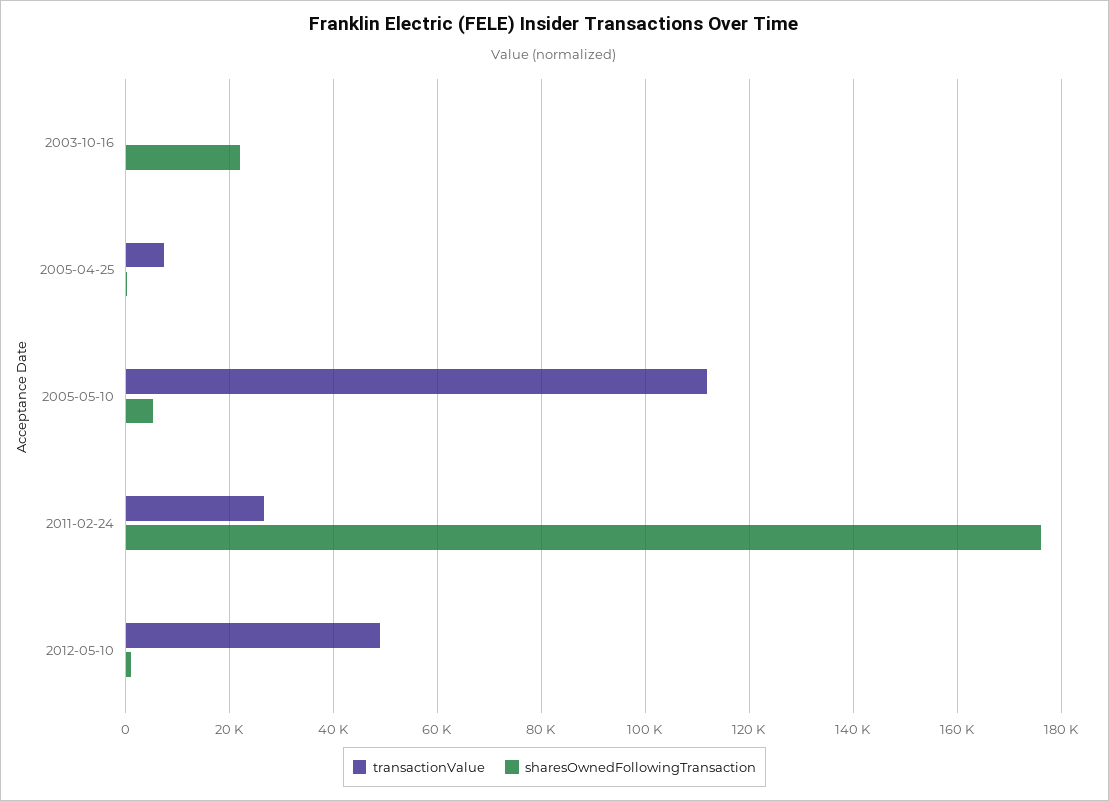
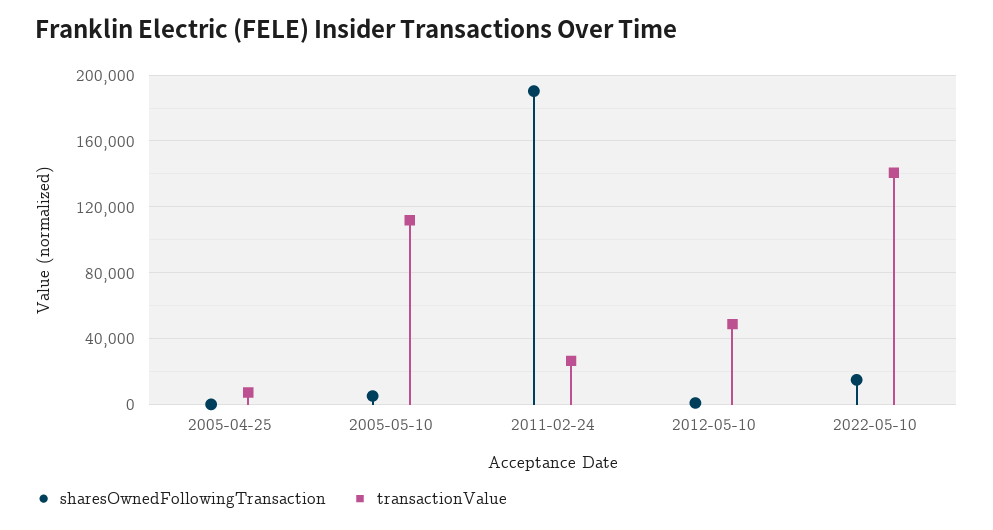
transactionValue, 2003-10-16: 0 -> none
sharesOwnedFollowingTransaction, 2003-10-16: 22000 -> none
sharesOwnedFollowingTransaction, 2011-02-24: 176000 -> 190000
sharesOwnedFollowingTransaction, 2022-05-10: none -> 15000
transactionValue, 2022-05-10: none -> 140000

